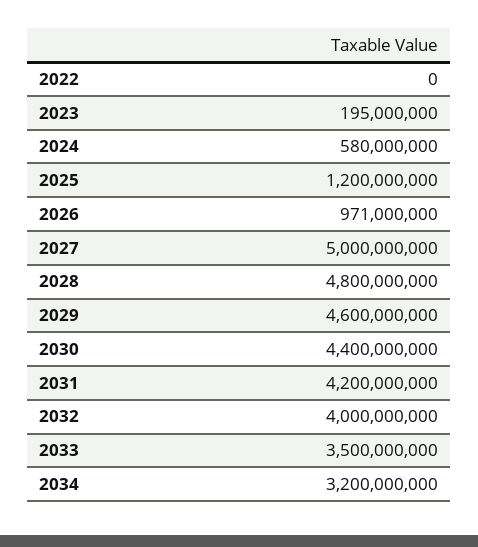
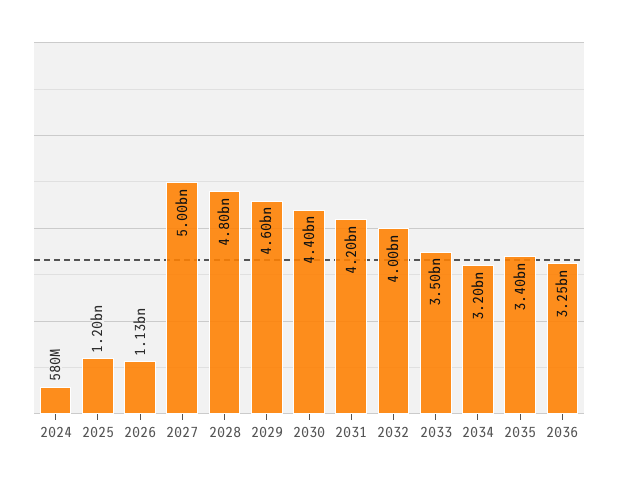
2022: 0 -> none
2023: 195000000 -> none
2026: 971000000 -> 1130000000
2035: none -> 3400000000
2036: none -> 3250000000

